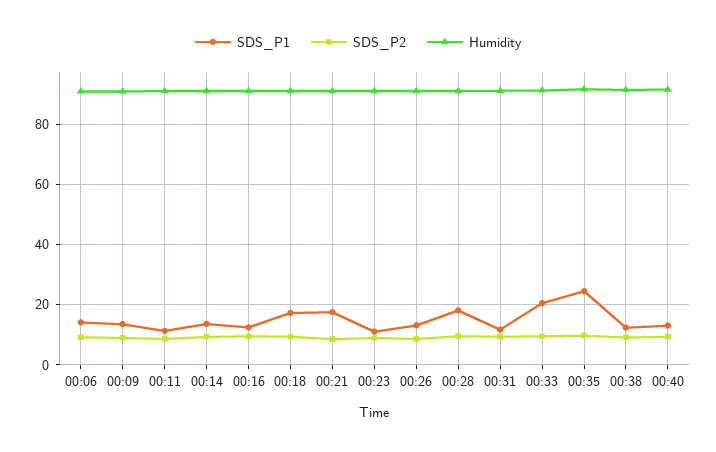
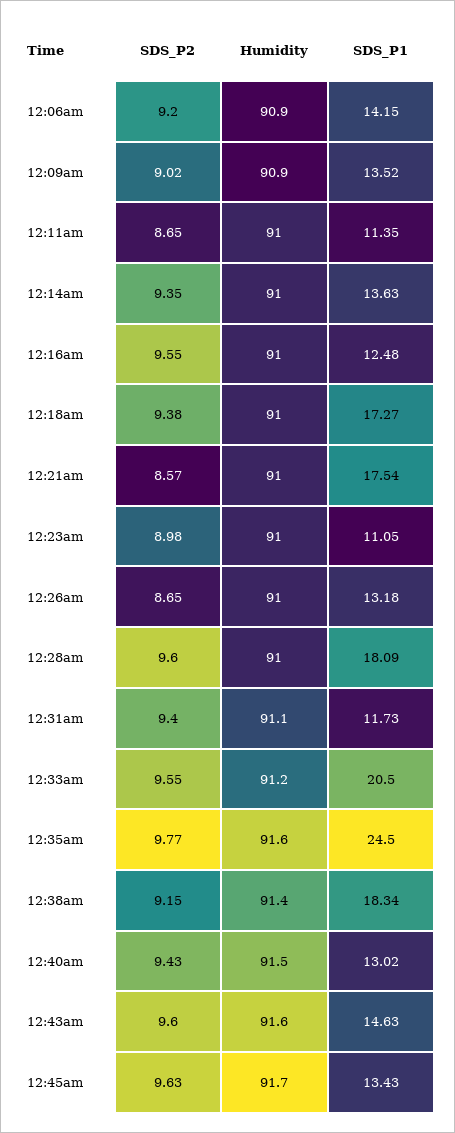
SDS_P1, 00:38: 12 -> 18.34
SDS_P2, 12:43am: none -> 9.6
Humidity, 12:43am: none -> 91.6
SDS_P1, 12:43am: none -> 14.63
SDS_P2, 12:45am: none -> 9.63
Humidity, 12:45am: none -> 91.7
SDS_P1, 12:45am: none -> 13.43

